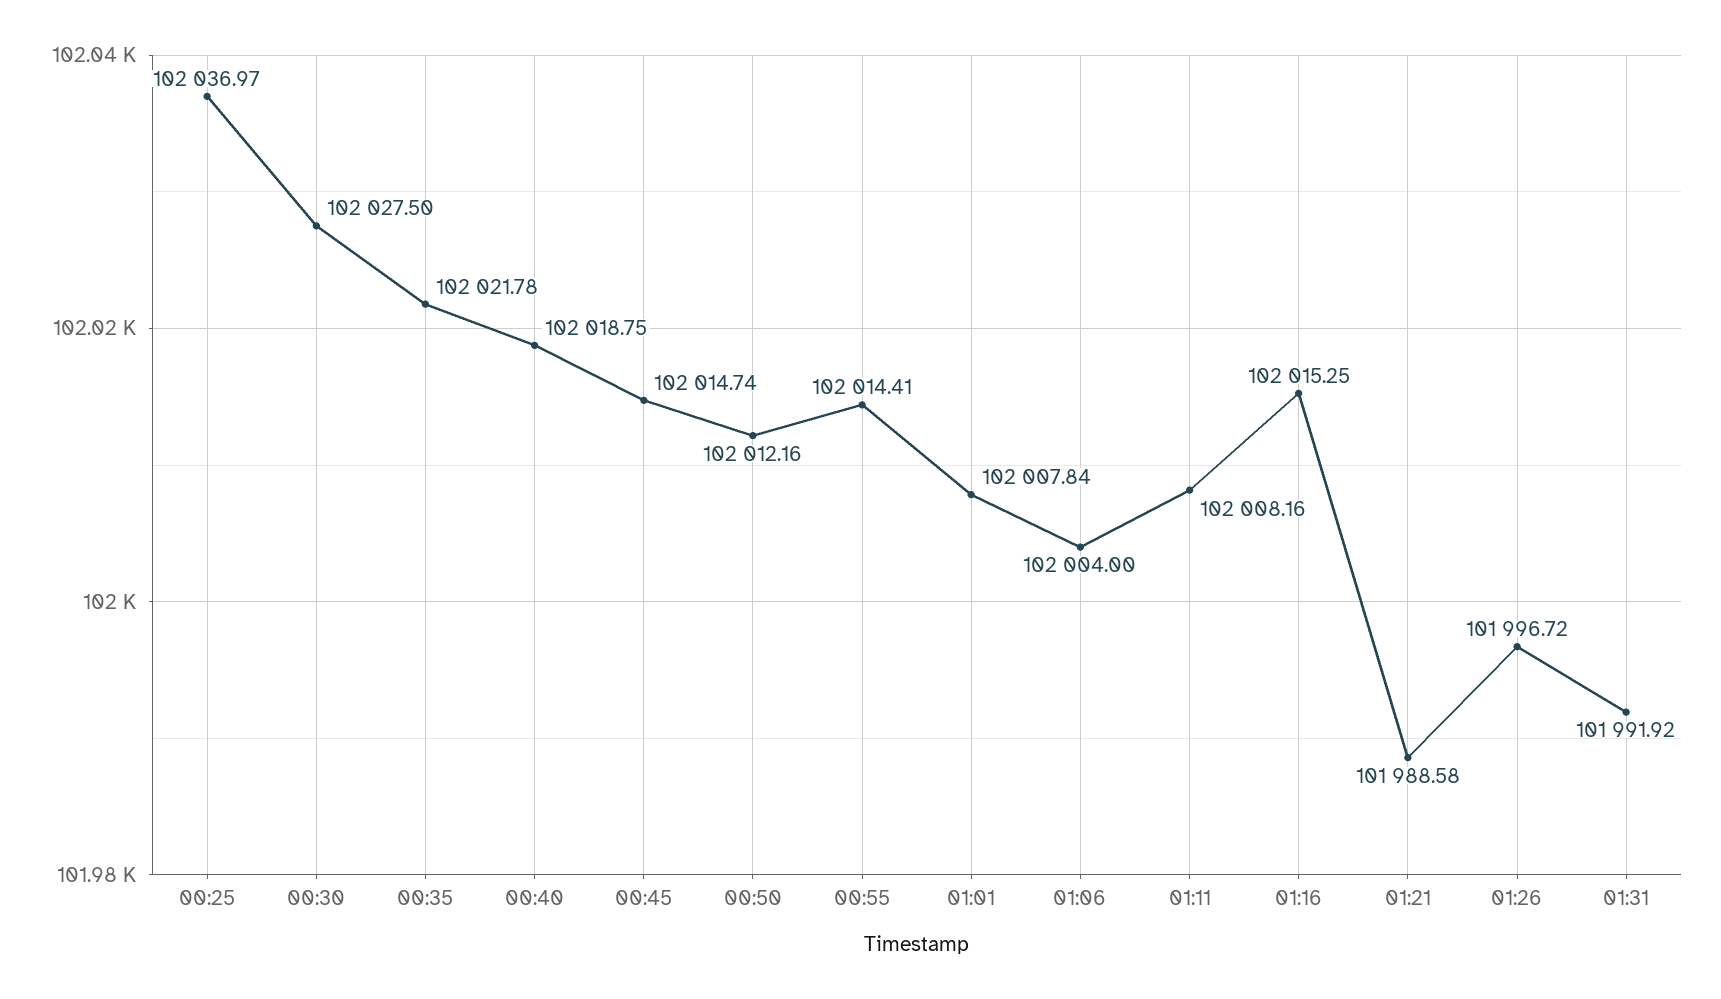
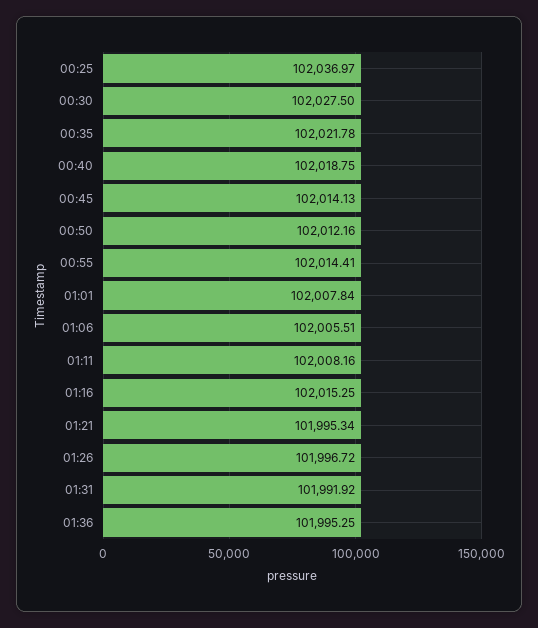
00:45: 102014.74 -> 102014.13
01:06: 102004 -> 102005.51
01:21: 101988.58 -> 101995.34
01:36: none -> 101995.25

